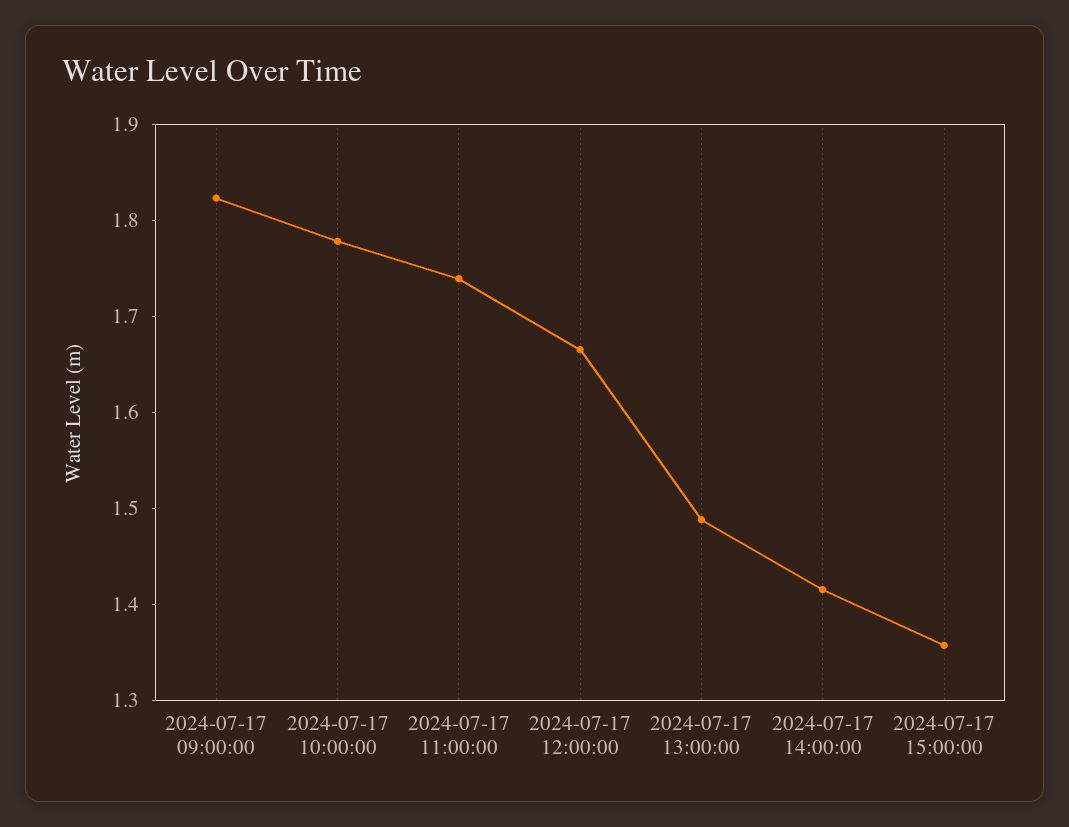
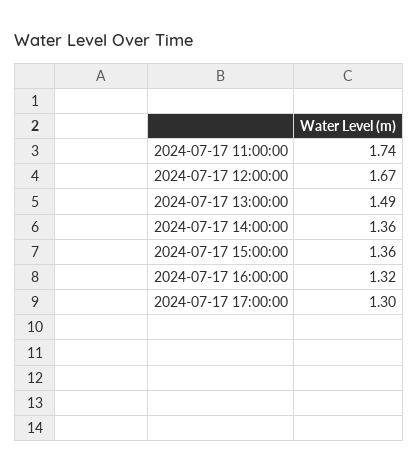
2024-07-17 09:00:00: 1.82 -> none
2024-07-17 10:00:00: 1.78 -> none
2024-07-17 14:00:00: 1.42 -> 1.36
2024-07-17 16:00:00: none -> 1.32
2024-07-17 17:00:00: none -> 1.3

